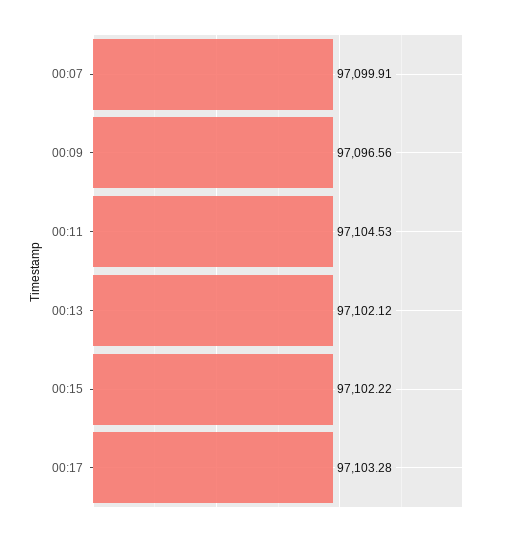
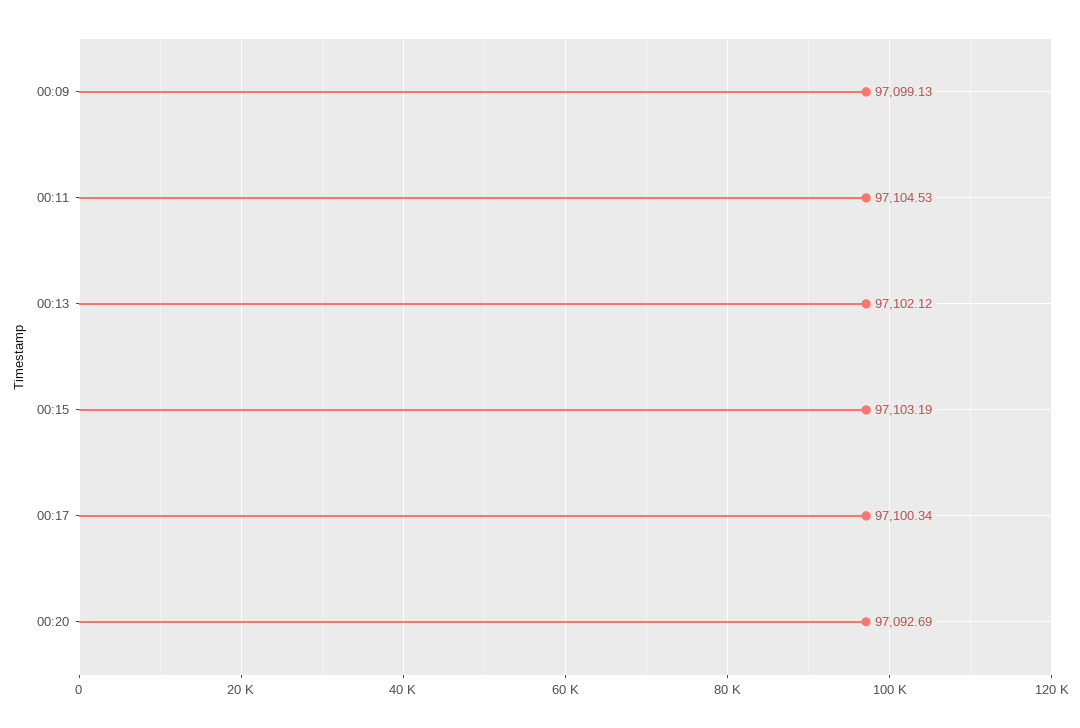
00:07: 97099.91 -> none
00:09: 97096.56 -> 97099.13
00:15: 97102.22 -> 97103.19
00:17: 97103.28 -> 97100.34
00:20: none -> 97092.69

